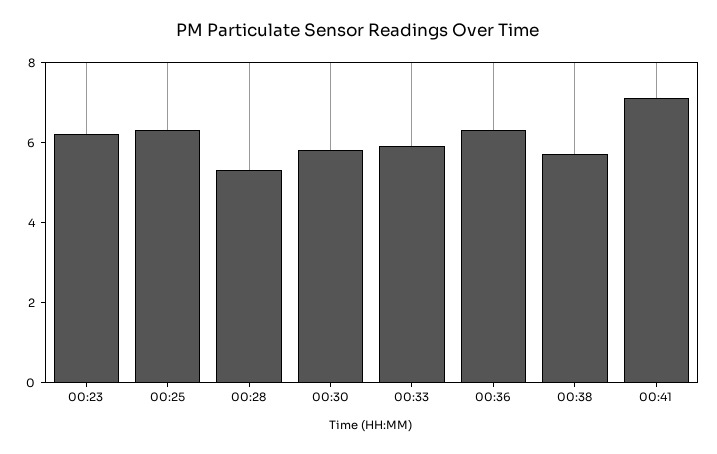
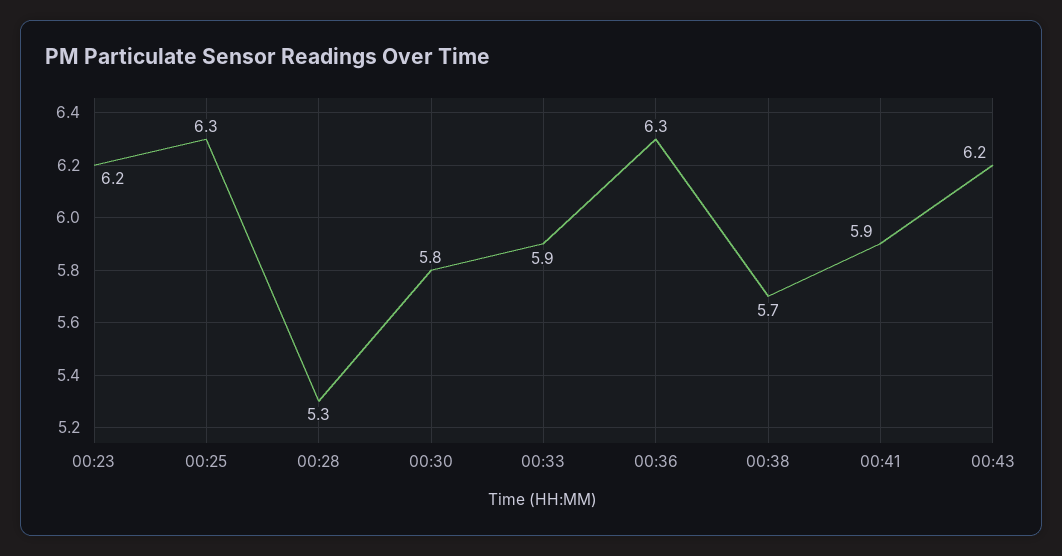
00:41: 7 -> 5.9
00:43: none -> 6.2

